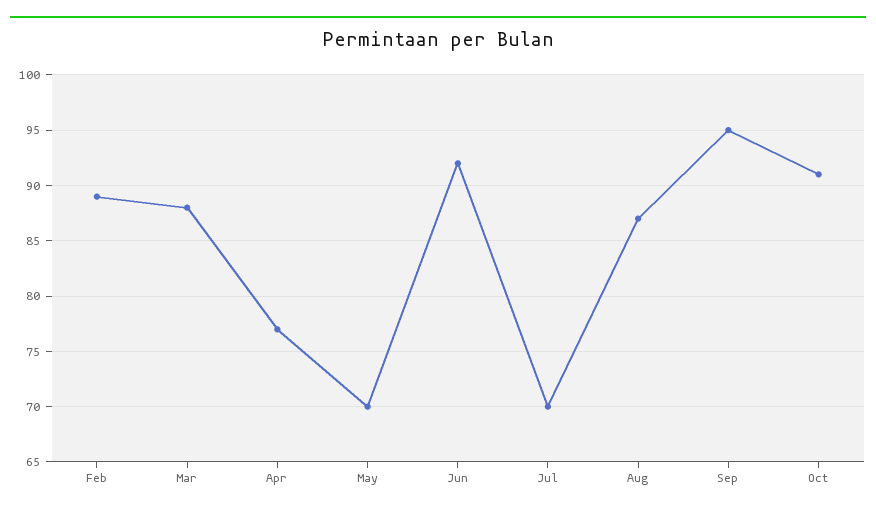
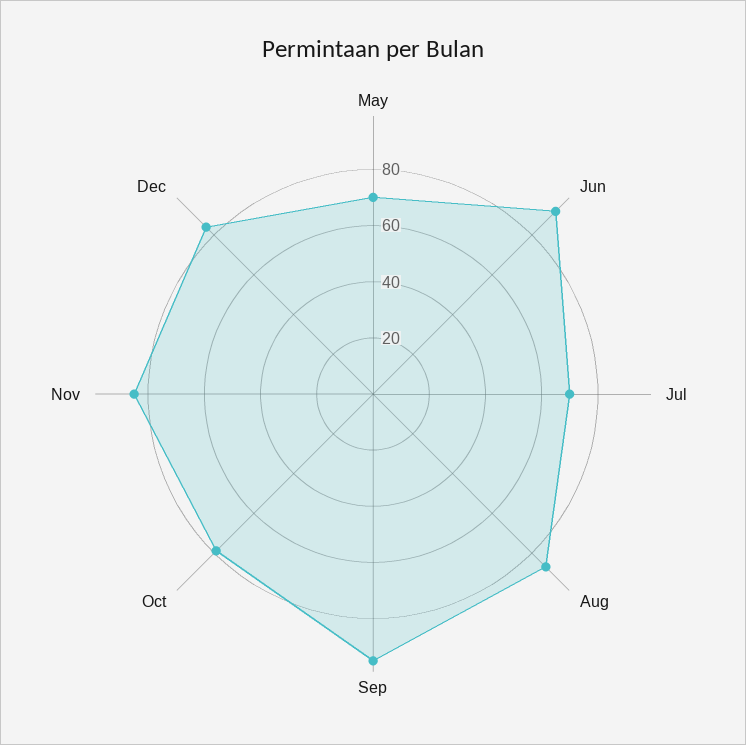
Feb: 89 -> none
Mar: 88 -> none
Apr: 77 -> none
Oct: 91 -> 80
Nov: none -> 85
Dec: none -> 85

